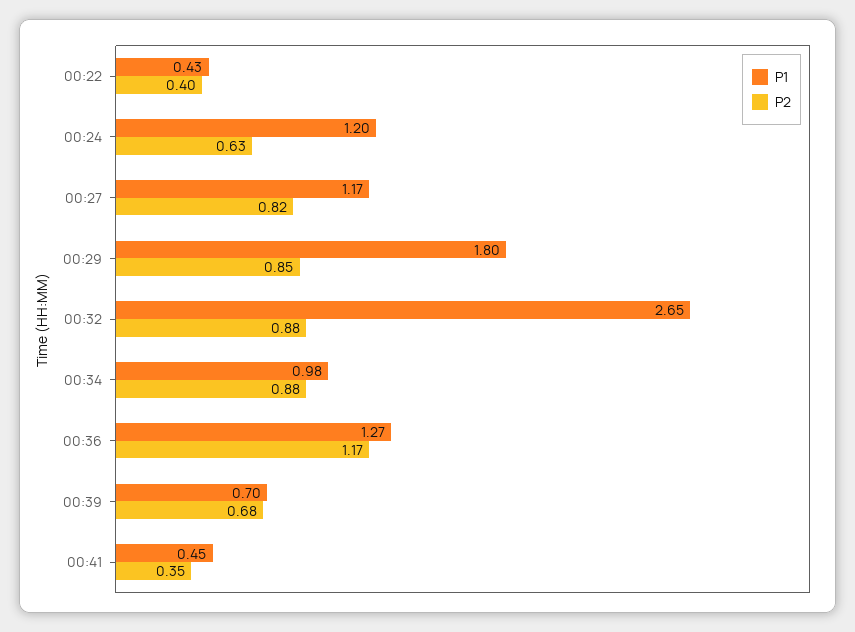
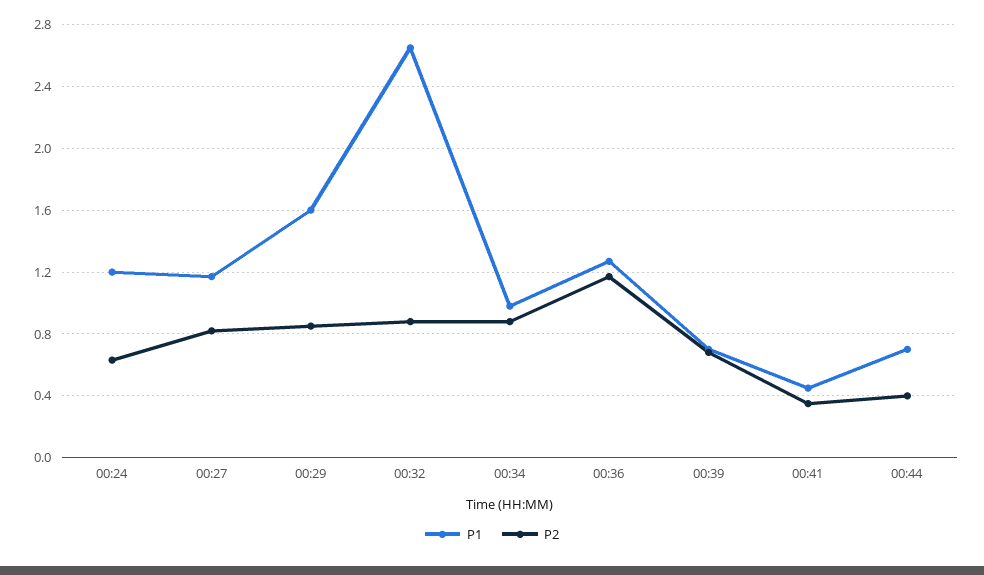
P1, 00:22: 0.43 -> none
P2, 00:22: 0.4 -> none
P1, 00:29: 1.8 -> 1.6
P1, 00:44: none -> 0.7
P2, 00:44: none -> 0.4

